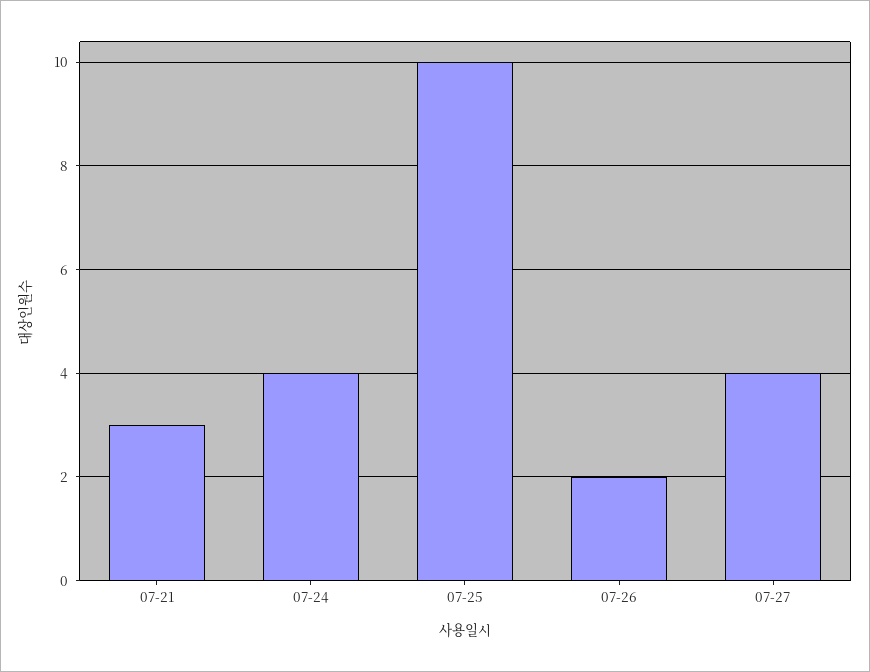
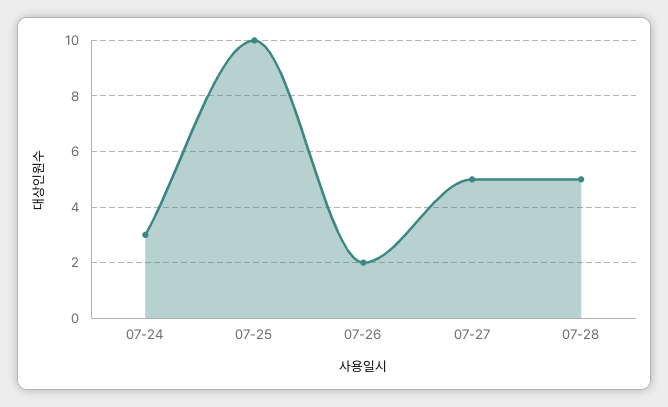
07-21: 3 -> none
07-24: 4 -> 3
07-27: 4 -> 5
07-28: none -> 5

